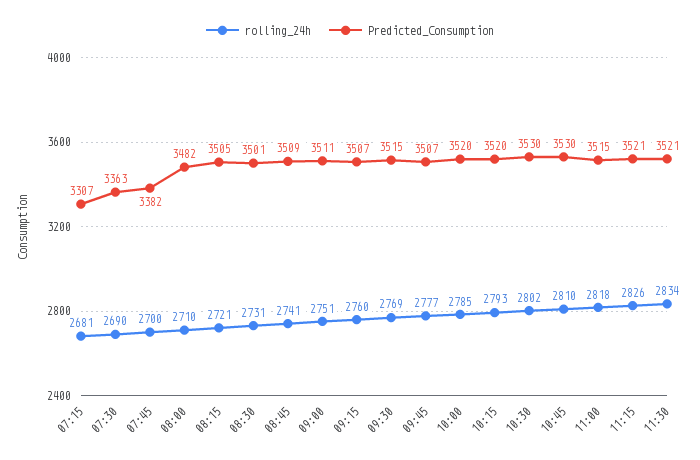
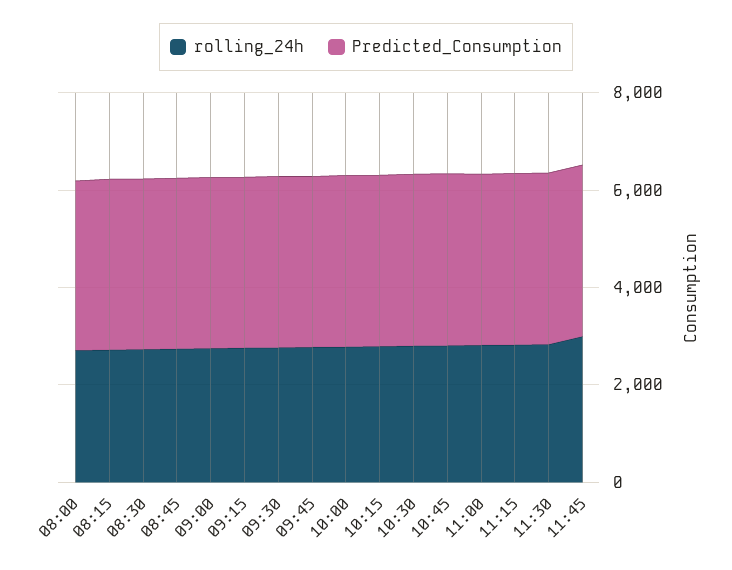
rolling_24h, 07:15: 2681 -> none
Predicted_Consumption, 07:15: 3307 -> none
rolling_24h, 07:30: 2690 -> none
Predicted_Consumption, 07:30: 3363 -> none
rolling_24h, 07:45: 2700 -> none
Predicted_Consumption, 07:45: 3382 -> none
rolling_24h, 11:45: none -> 3000
Predicted_Consumption, 11:45: none -> 3500

